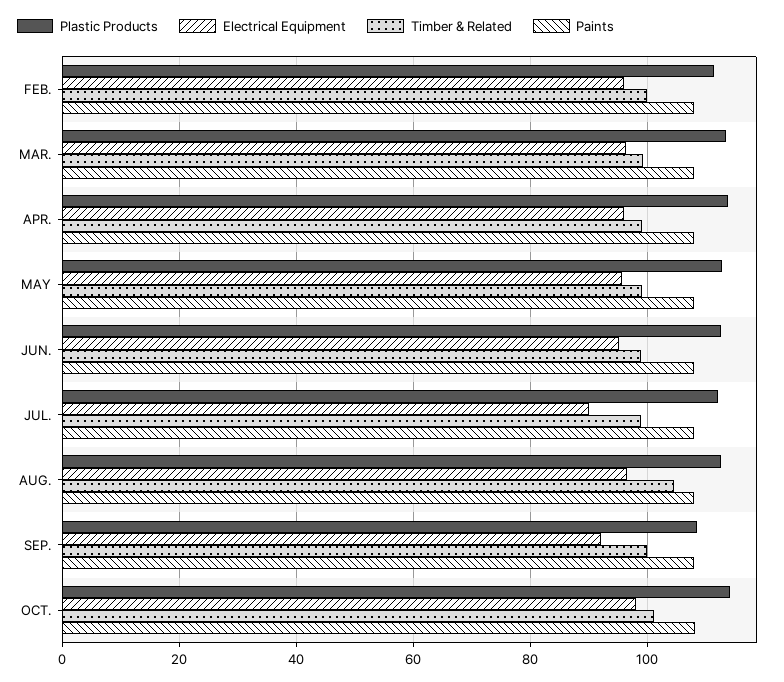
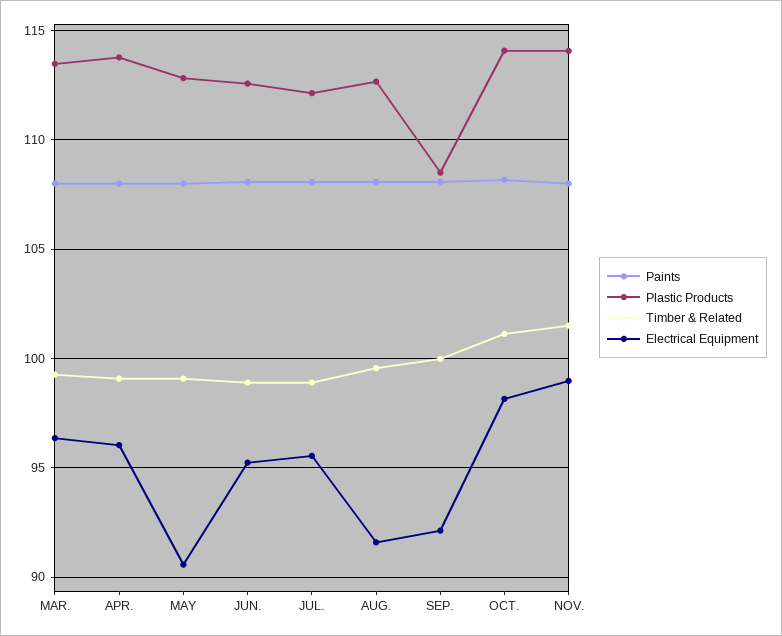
Plastic Products, FEB.: 112 -> none
Electrical Equipment, FEB.: 96 -> none
Timber & Related, FEB.: 100 -> none
Paints, FEB.: 108 -> none
Electrical Equipment, MAY: 96 -> 90.5
Electrical Equipment, JUL.: 90 -> 95.5
Electrical Equipment, AUG.: 96 -> 91.5
Timber & Related, AUG.: 104 -> 99.5
Paints, NOV.: none -> 108
Plastic Products, NOV.: none -> 114
Timber & Related, NOV.: none -> 101.5
Electrical Equipment, NOV.: none -> 99

